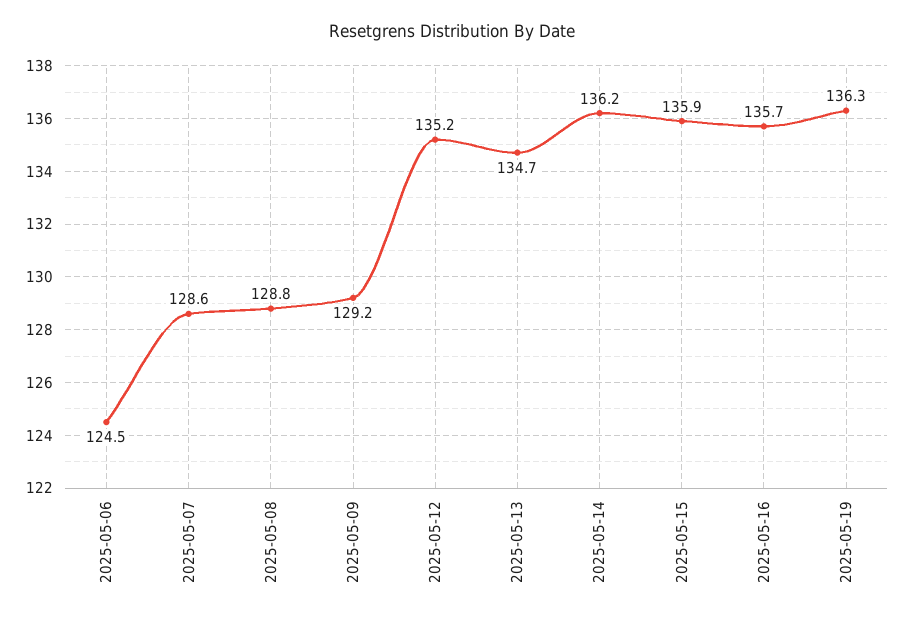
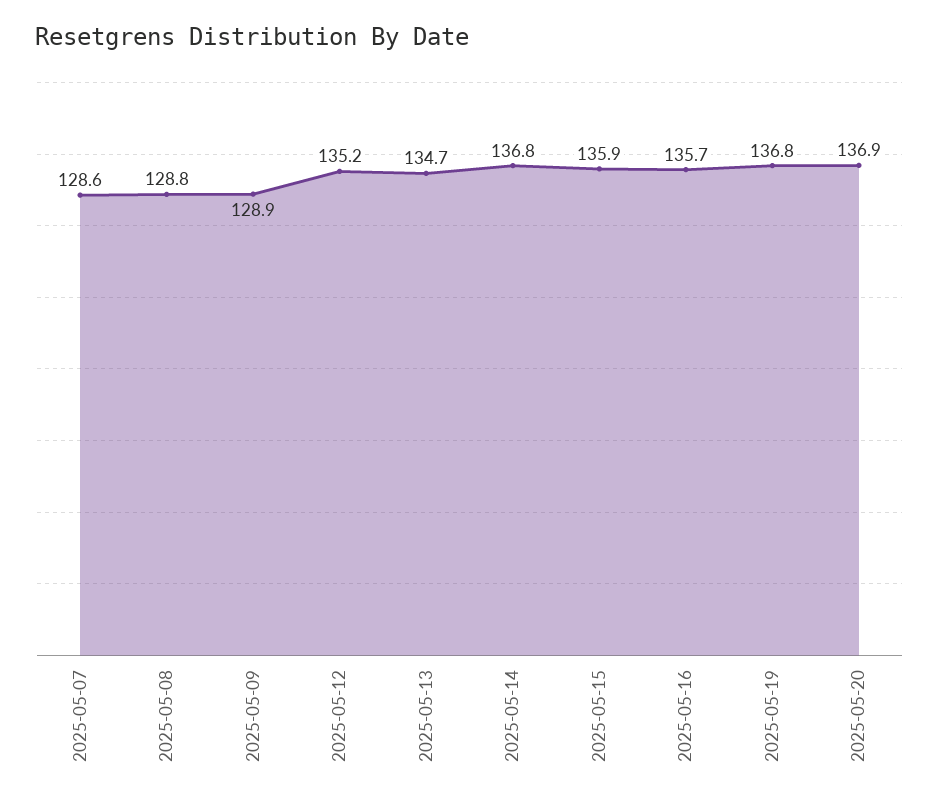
2025-05-06: 124.5 -> none
2025-05-09: 129.2 -> 128.9
2025-05-14: 136.2 -> 136.8
2025-05-19: 136.3 -> 136.8
2025-05-20: none -> 136.9

